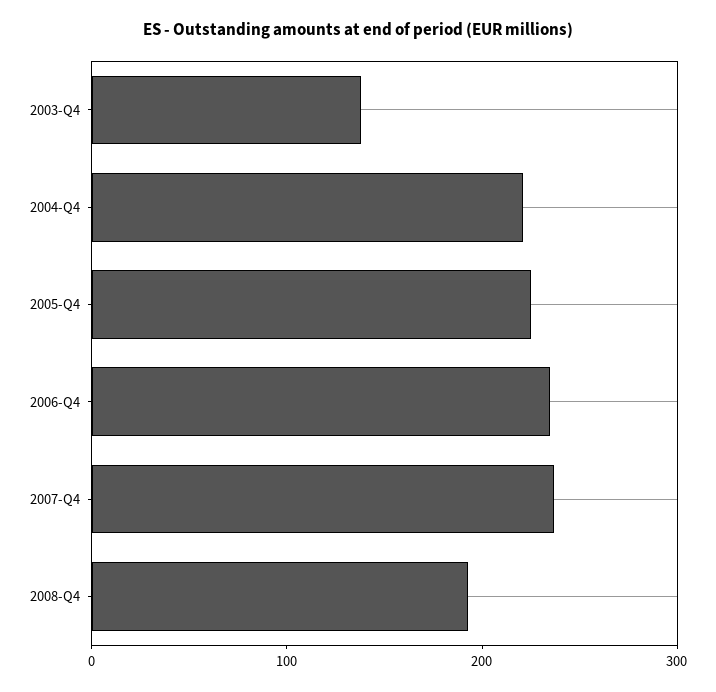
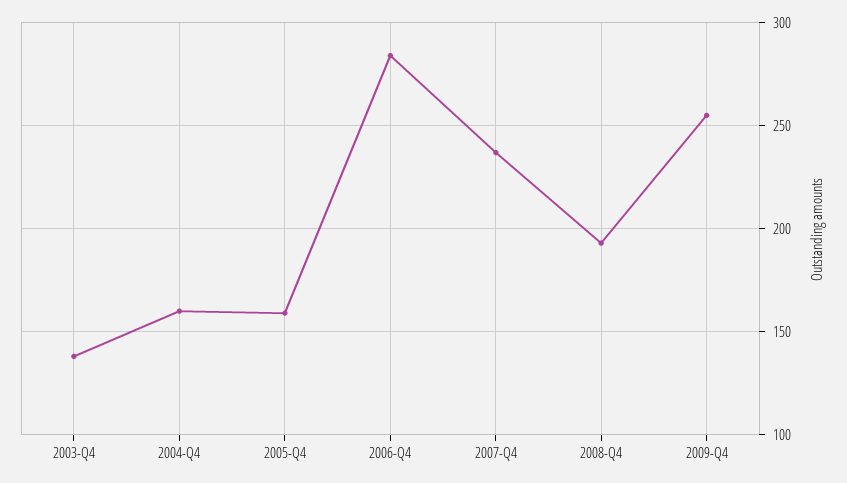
2004-Q4: 220 -> 160
2005-Q4: 220 -> 160
2006-Q4: 240 -> 285
2009-Q4: none -> 255

